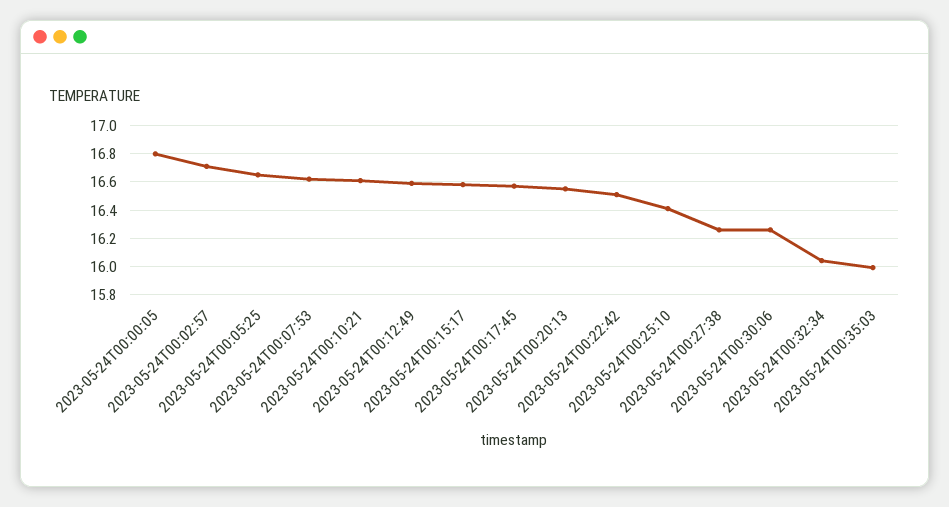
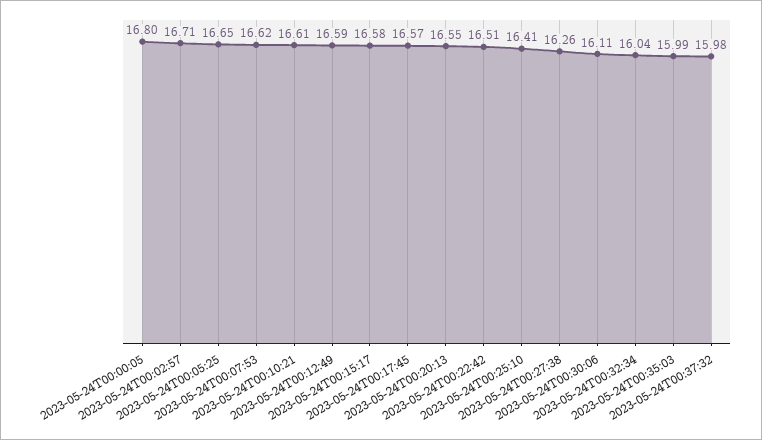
2023-05-24T00:30:06: 16.25 -> 16.11
2023-05-24T00:37:32: none -> 15.98

